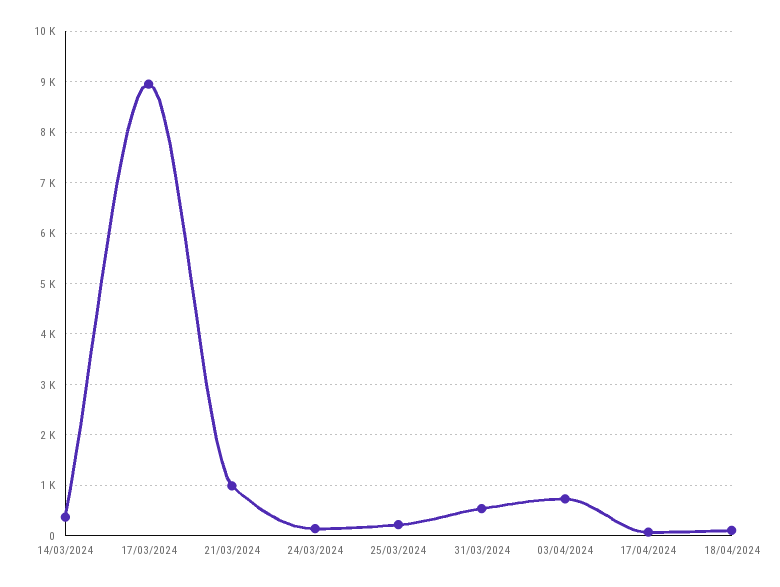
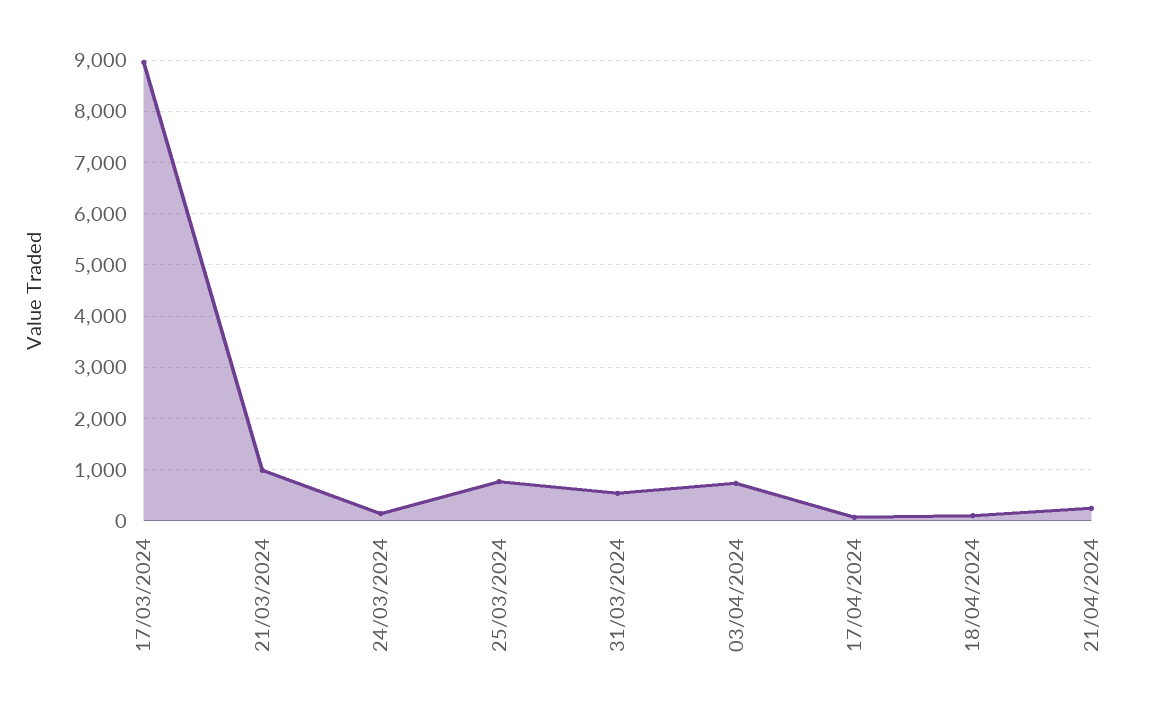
14/03/2024: 400 -> none
25/03/2024: 200 -> 800
21/04/2024: none -> 200

